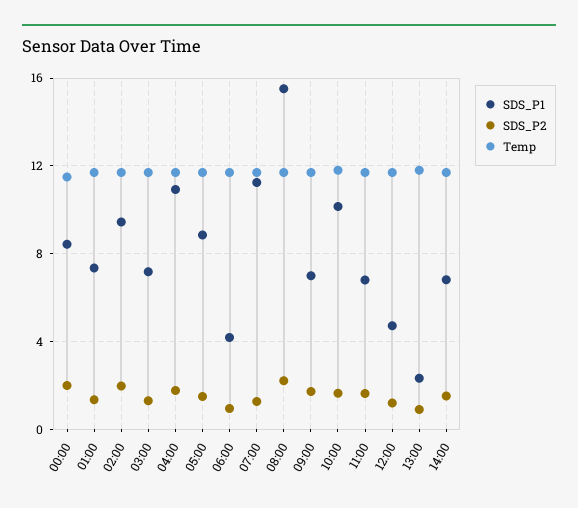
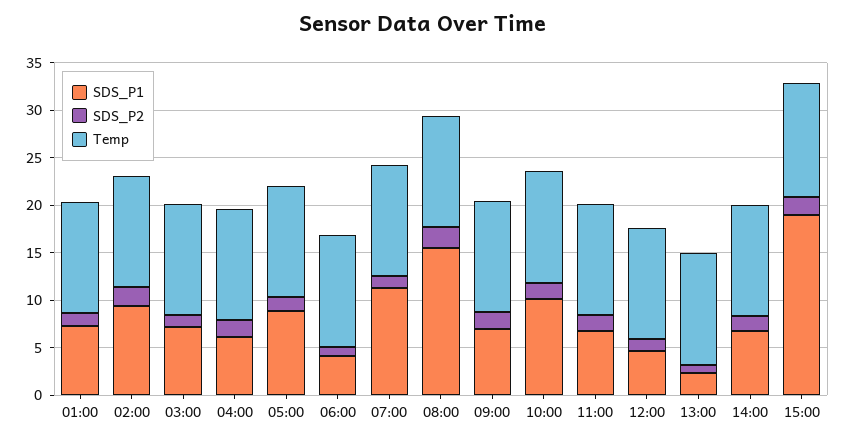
SDS_P1, 00:00: 8.5 -> none
SDS_P2, 00:00: 2 -> none
Temp, 00:00: 11.5 -> none
SDS_P1, 04:00: 11 -> 6
SDS_P1, 15:00: none -> 19
SDS_P2, 15:00: none -> 2
Temp, 15:00: none -> 12

